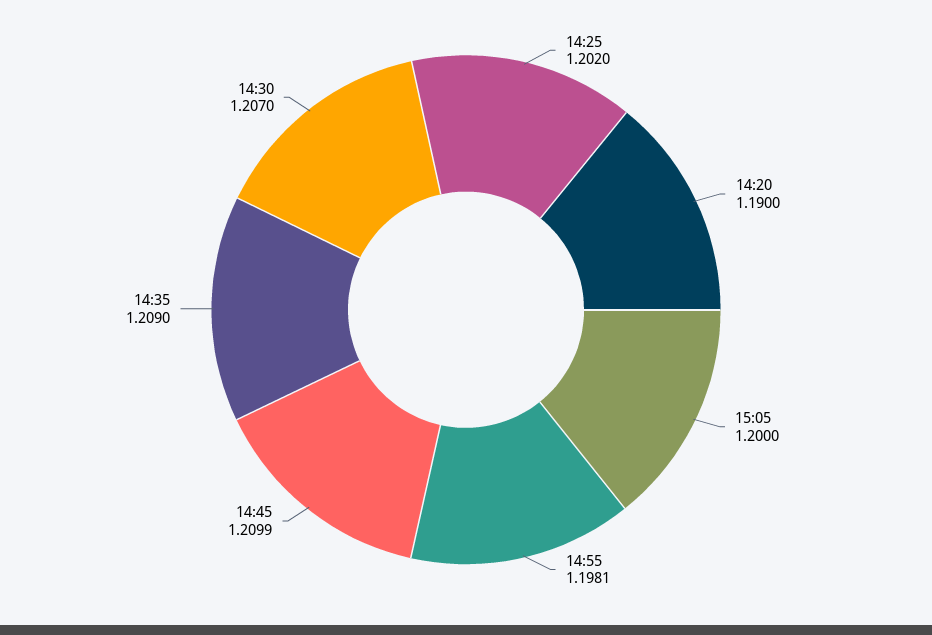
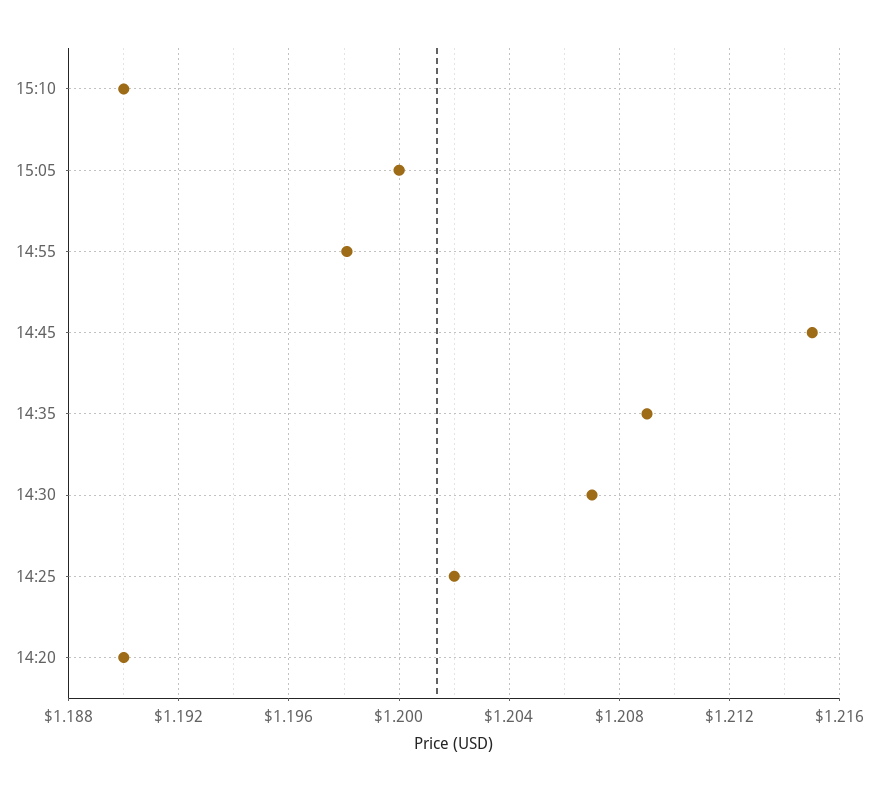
14:45: 1.2099 -> 1.215
15:10: none -> 1.19

